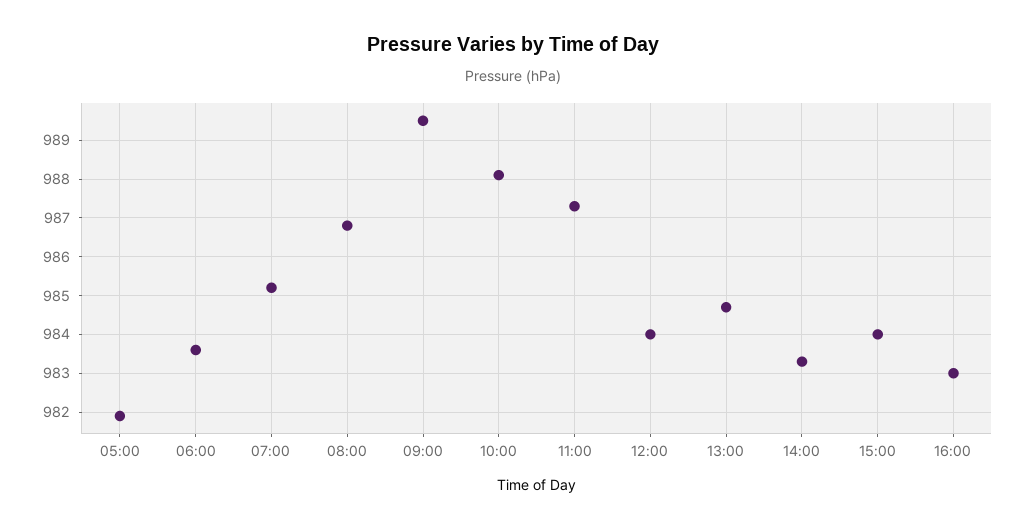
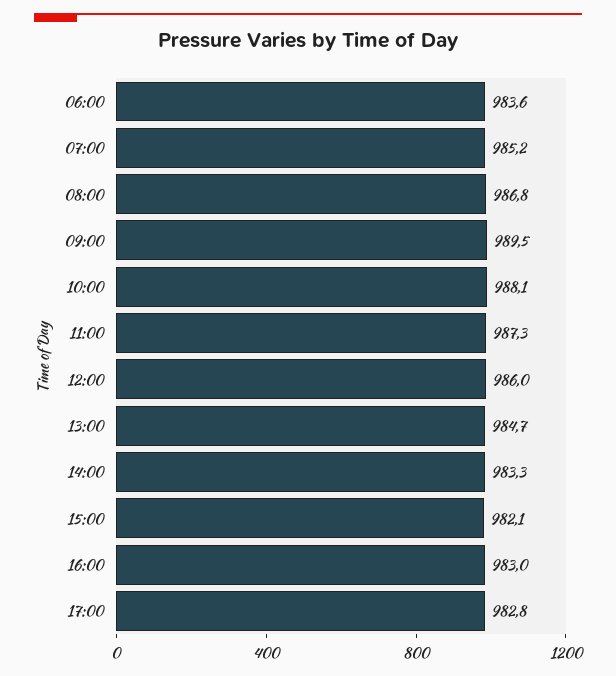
05:00: 982 -> none
12:00: 984 -> 986
15:00: 984 -> 982.1
17:00: none -> 982.8

